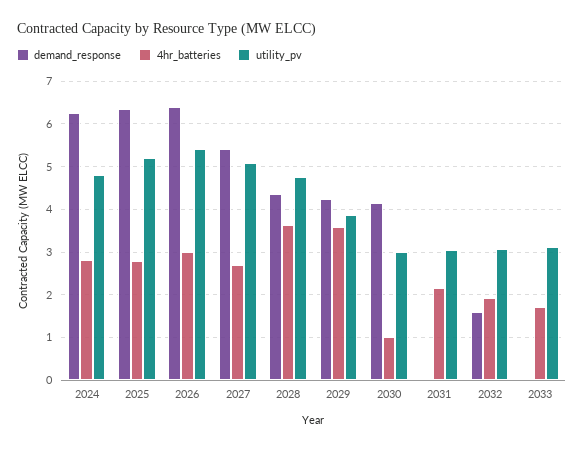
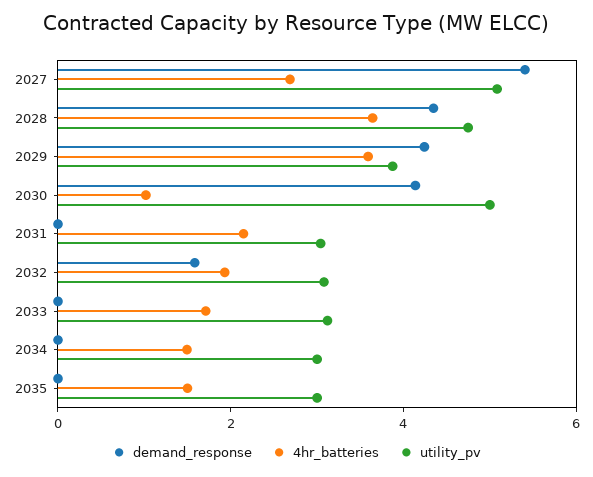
demand_response, 2024: 6.2 -> none
4hr_batteries, 2024: 2.8 -> none
utility_pv, 2024: 4.8 -> none
demand_response, 2025: 6.4 -> none
4hr_batteries, 2025: 2.8 -> none
utility_pv, 2025: 5.2 -> none
demand_response, 2026: 6.4 -> none
4hr_batteries, 2026: 3 -> none
utility_pv, 2026: 5.4 -> none
utility_pv, 2030: 3 -> 5
demand_response, 2034: none -> 0
4hr_batteries, 2034: none -> 1.5
utility_pv, 2034: none -> 3
demand_response, 2035: none -> 0
4hr_batteries, 2035: none -> 1.5
utility_pv, 2035: none -> 3

